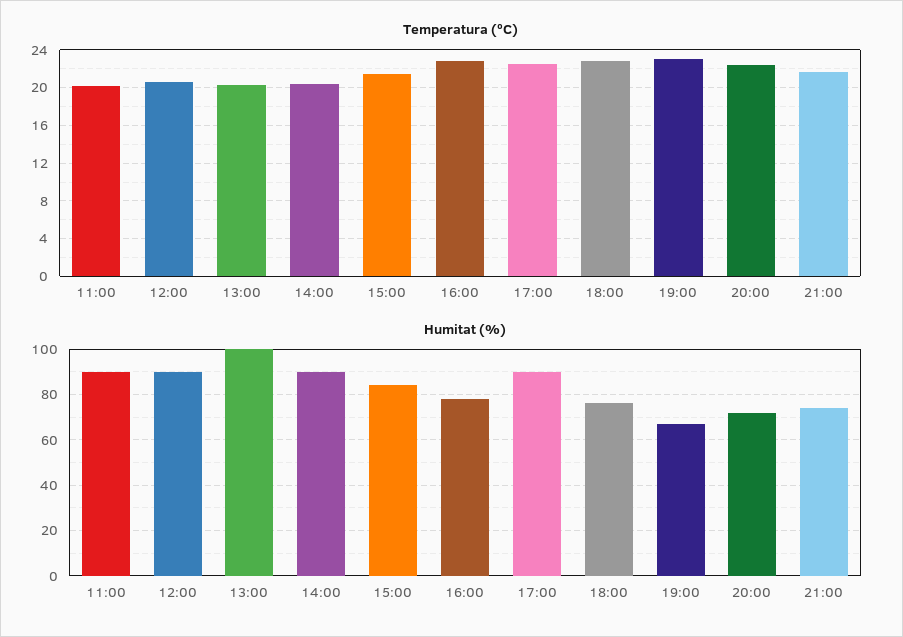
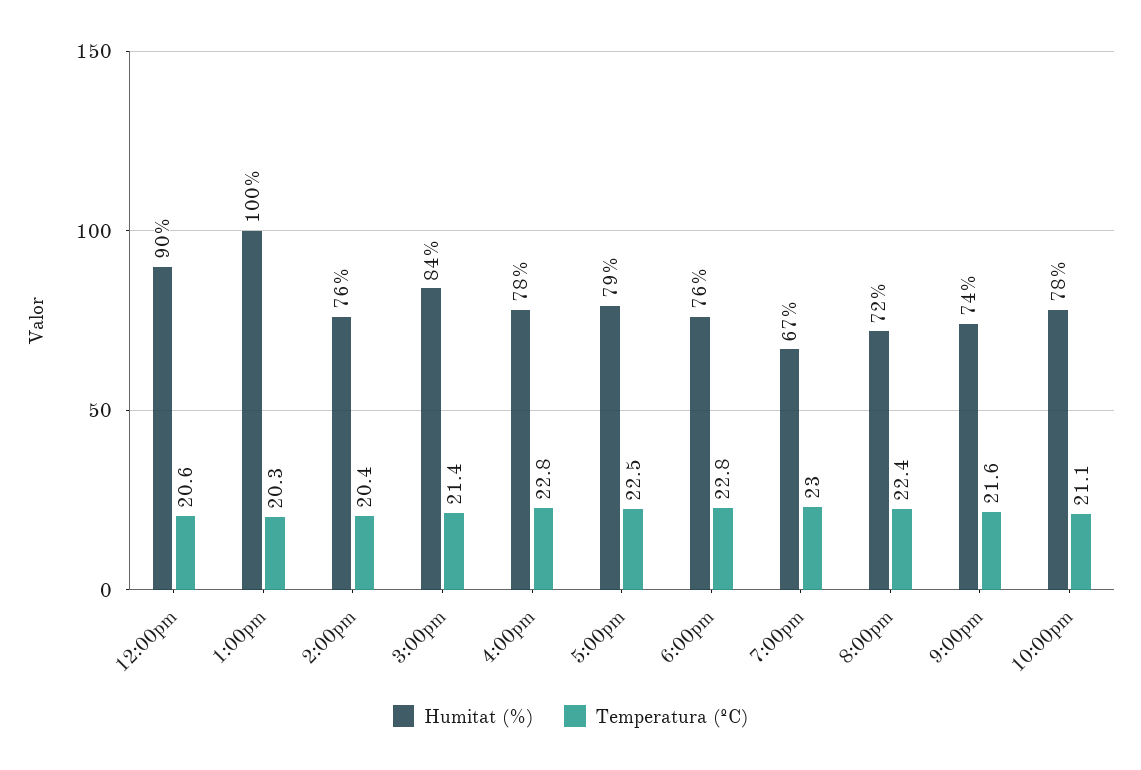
Temperatura (ºC), 11:00: 20 -> none
Humitat (%), 11:00: 90 -> none
Humitat (%), 14:00: 90 -> 76
Humitat (%), 17:00: 90 -> 79
Humitat (%), 10:00pm: none -> 78
Temperatura (ºC), 10:00pm: none -> 21.1

